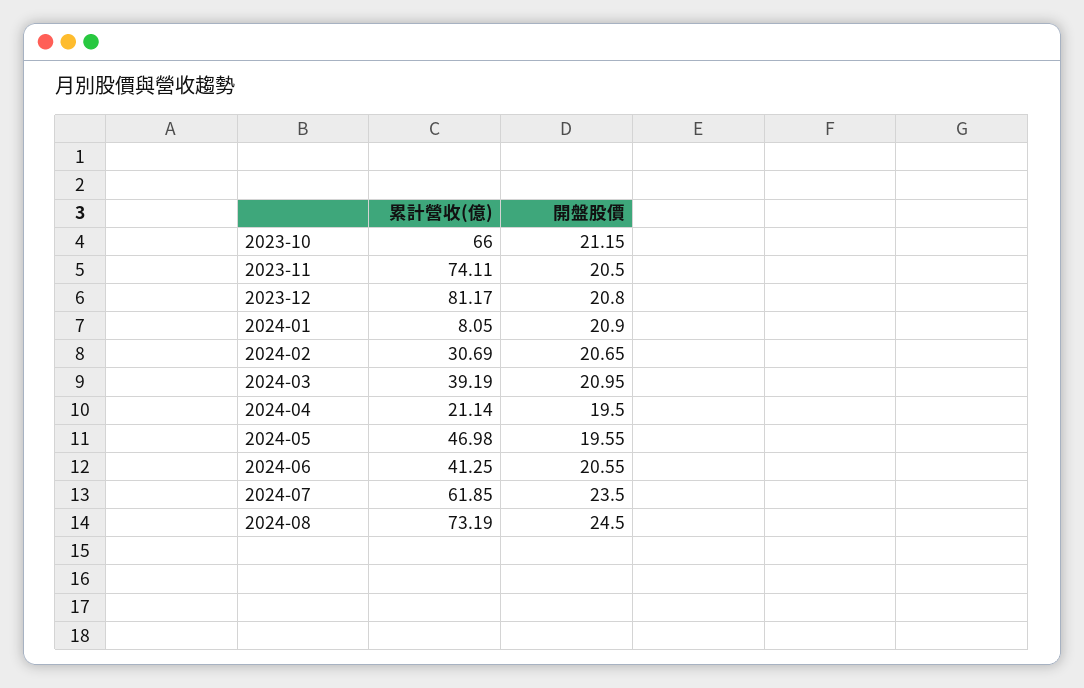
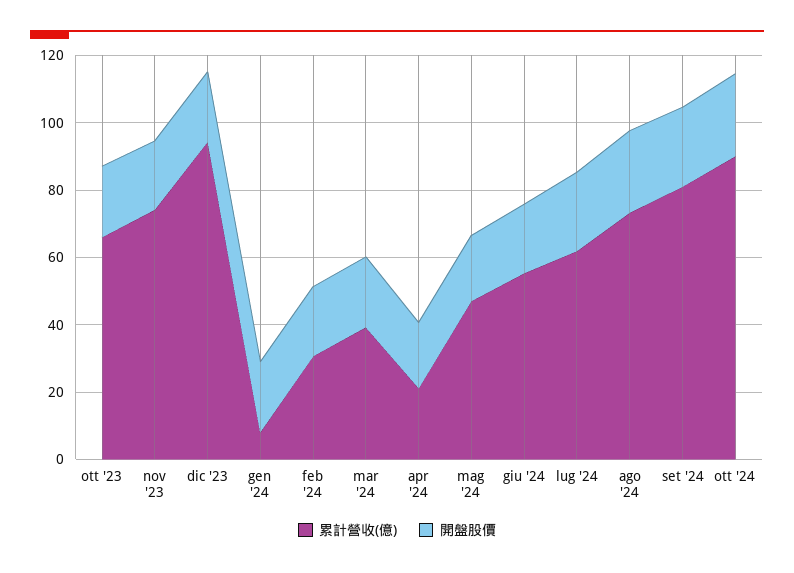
累計營收(億), 2023-12: 81.17 -> 95
累計營收(億), 2024-06: 41.25 -> 55
累計營收(億), set '24: none -> 80
開盤股價, set '24: none -> 25
累計營收(億), ott '24: none -> 90
開盤股價, ott '24: none -> 25

